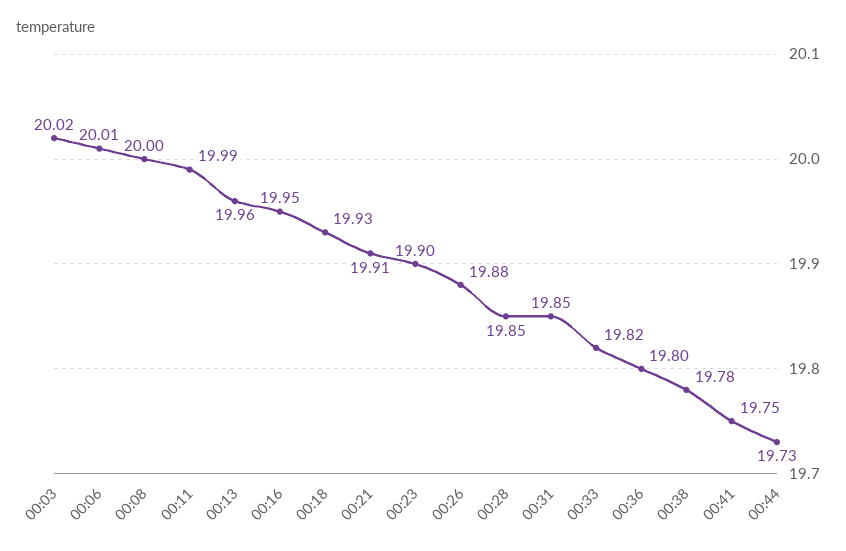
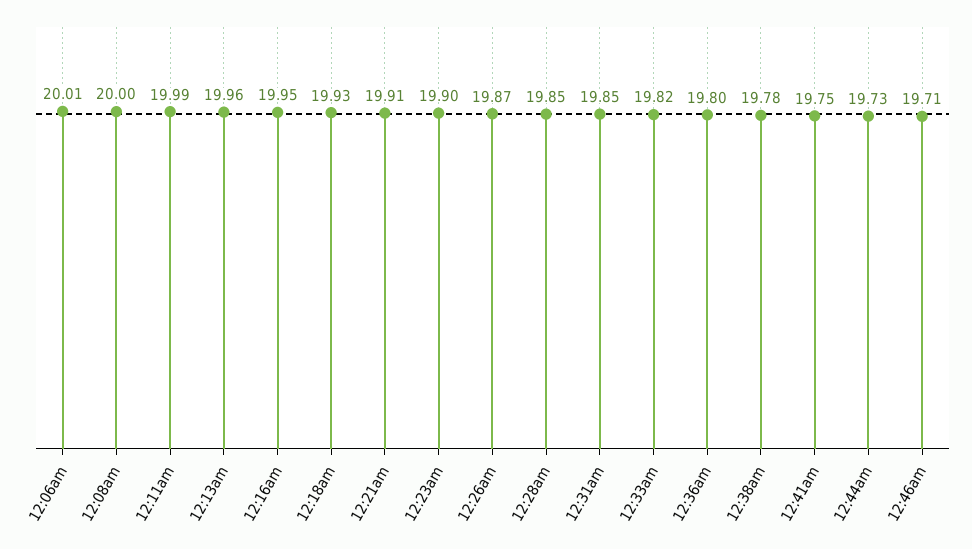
00:03: 20.02 -> none
00:26: 19.88 -> 19.87
12:46am: none -> 19.71

